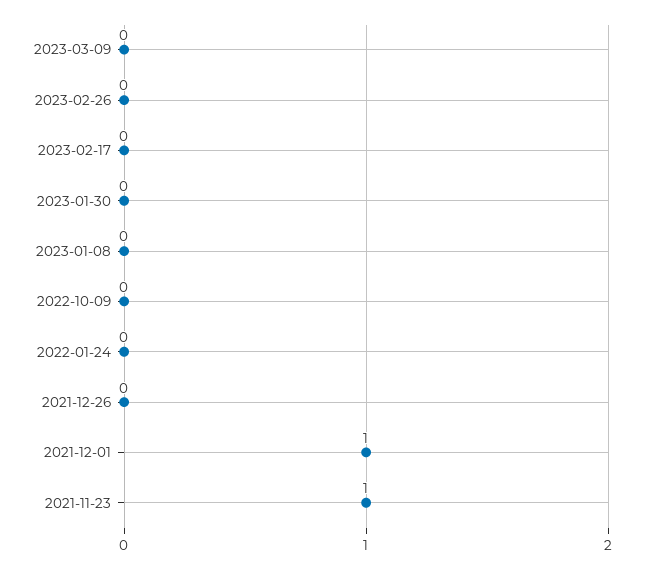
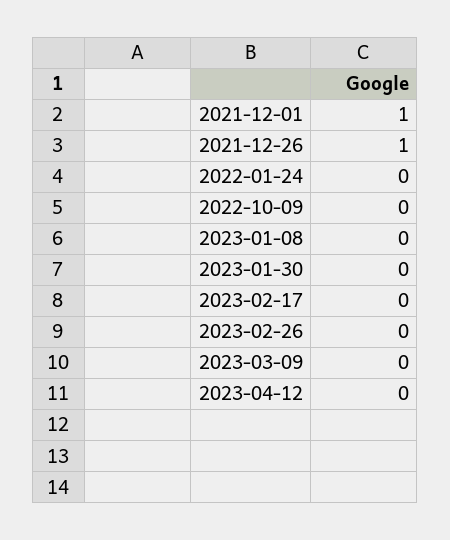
2021-12-26: 0 -> 1
2021-11-23: 1 -> none
2023-04-12: none -> 0

